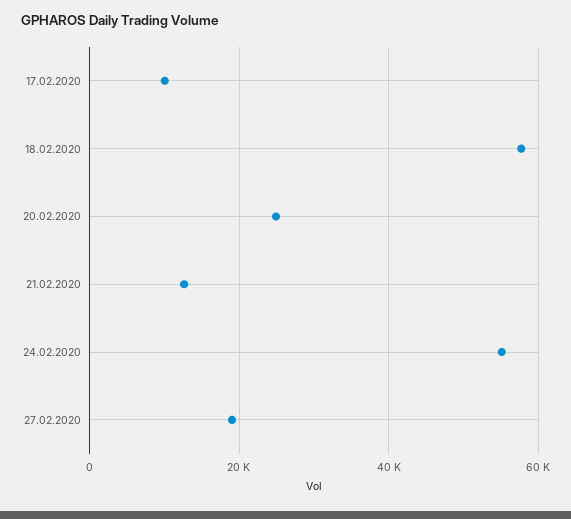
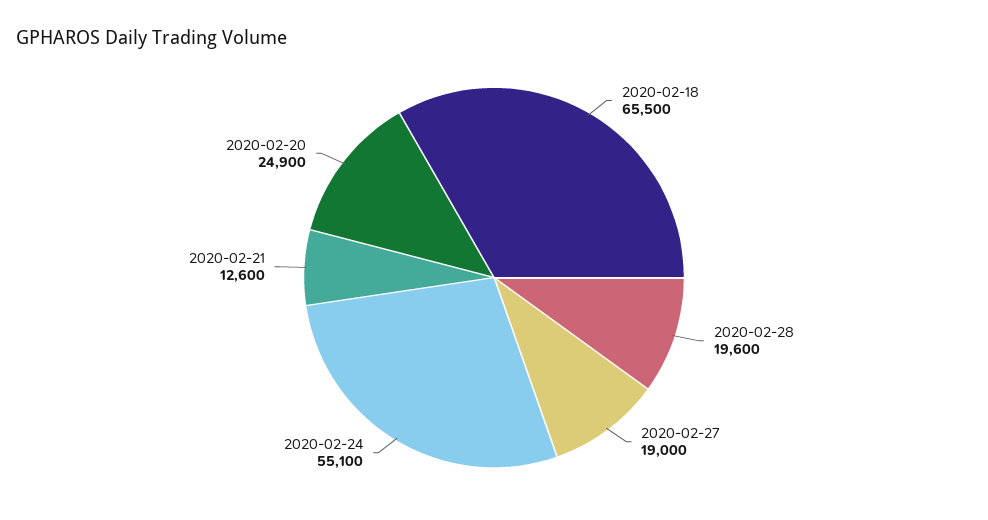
17.02.2020: 10000 -> none
18.02.2020: 58000 -> 65500
2020-02-28: none -> 19600

